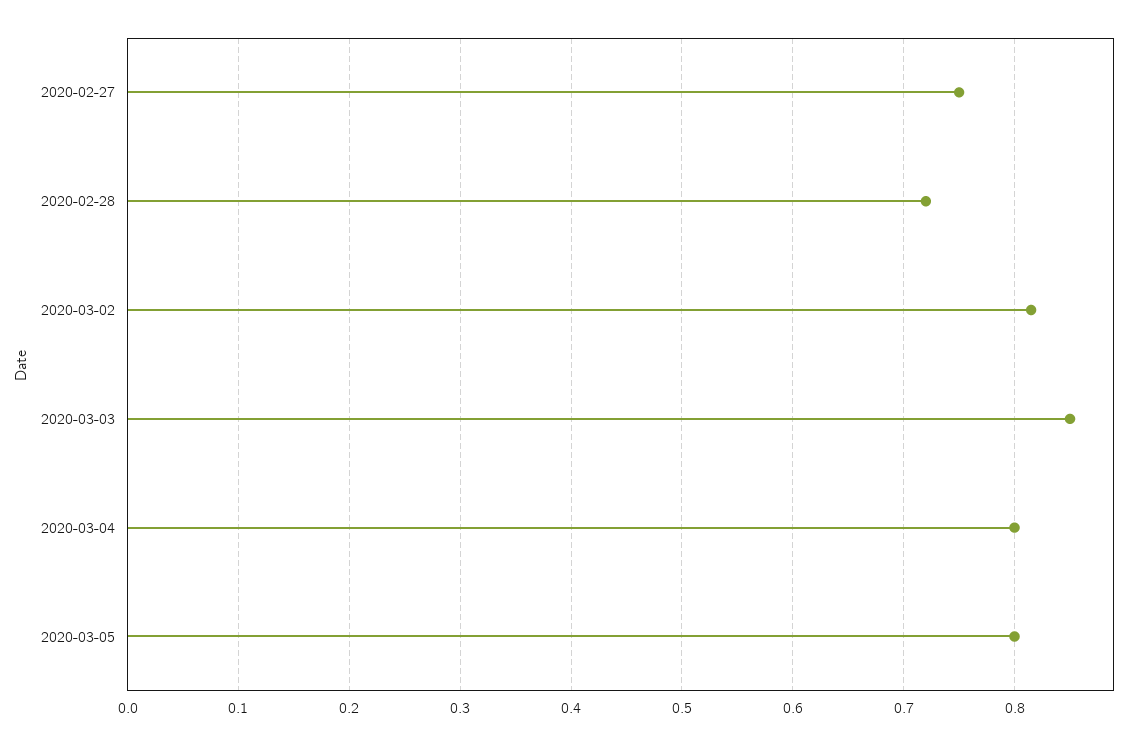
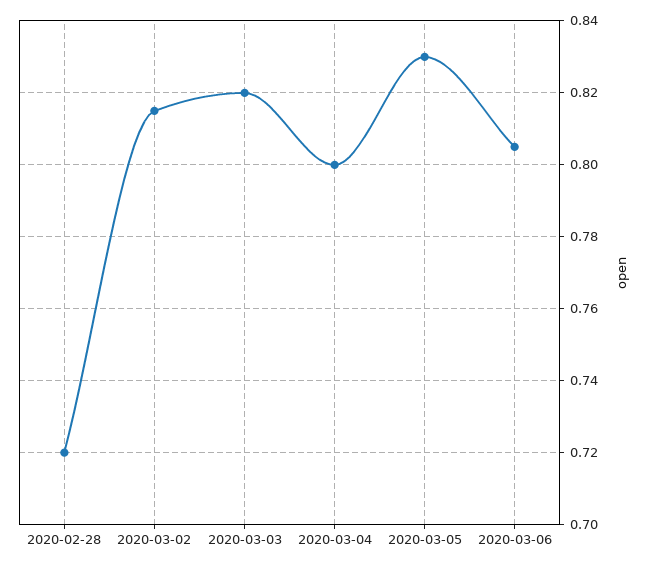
2020-02-27: 0.75 -> none
2020-03-03: 0.85 -> 0.82
2020-03-05: 0.8 -> 0.83
2020-03-06: none -> 0.805

